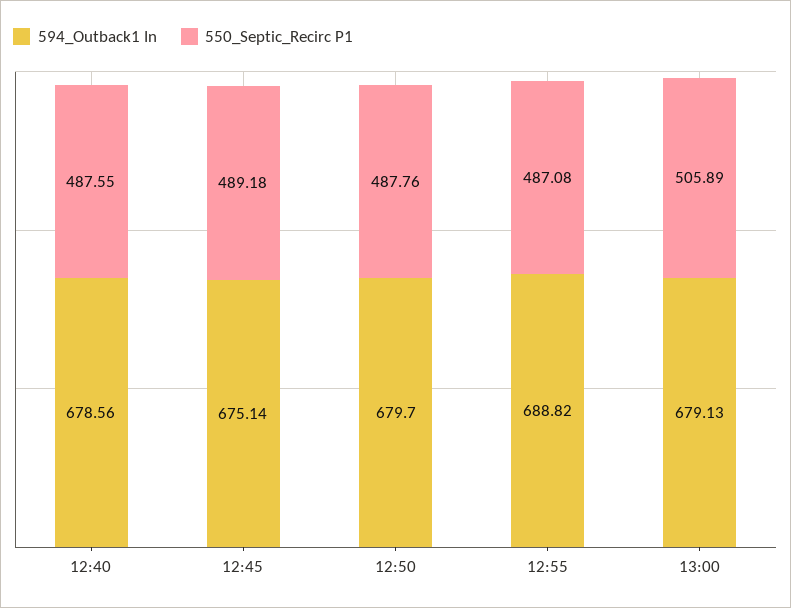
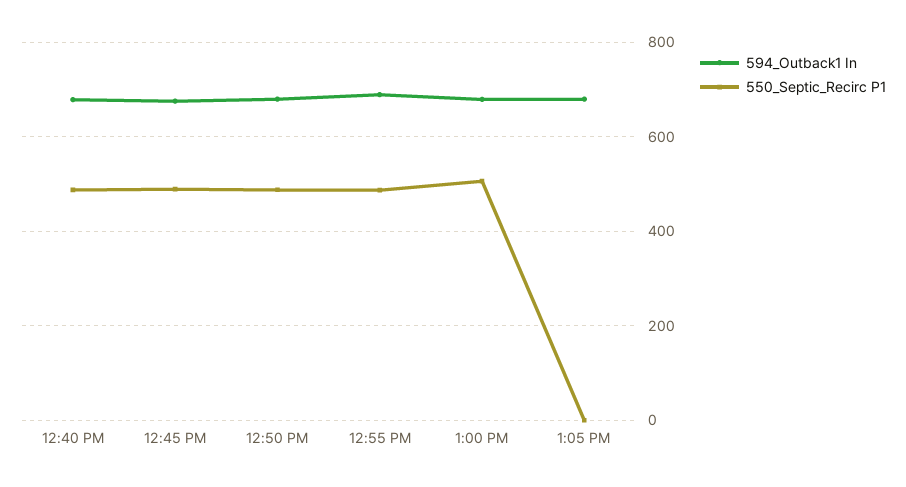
594_Outback1 In, 1:05 PM: none -> 680
550_Septic_Recirc P1, 1:05 PM: none -> 0

